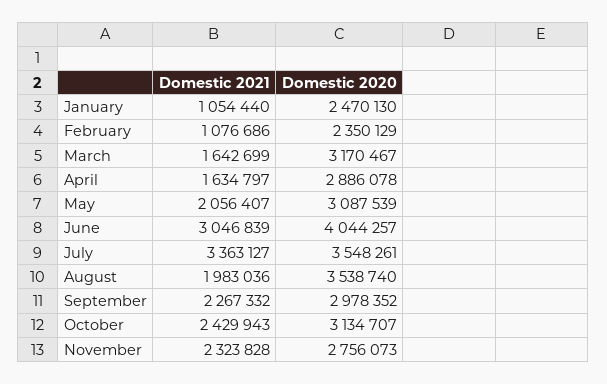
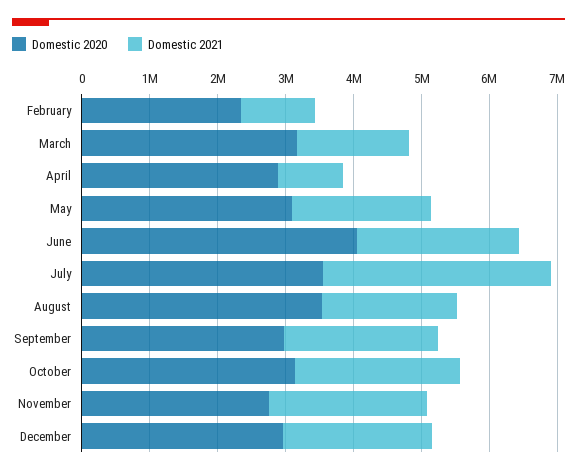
Domestic 2021, January: 1054440 -> none
Domestic 2020, January: 2470130 -> none
Domestic 2021, April: 1634797 -> 1000000
Domestic 2021, June: 3046839 -> 2400000
Domestic 2020, December: none -> 3000000
Domestic 2021, December: none -> 2200000

